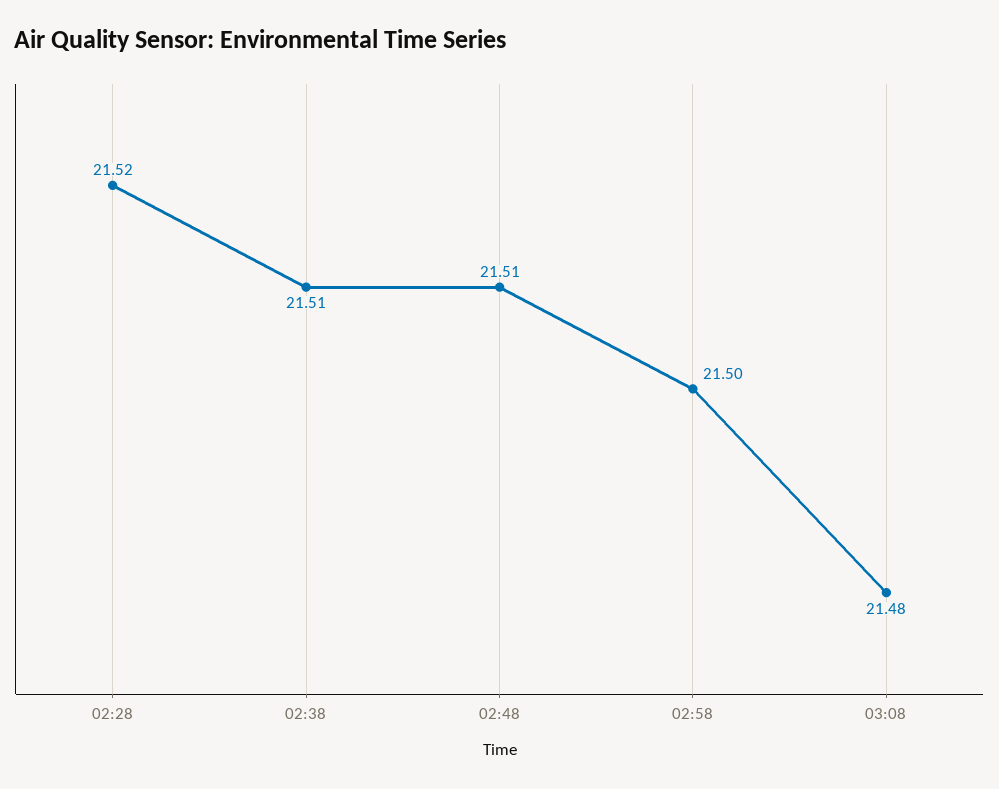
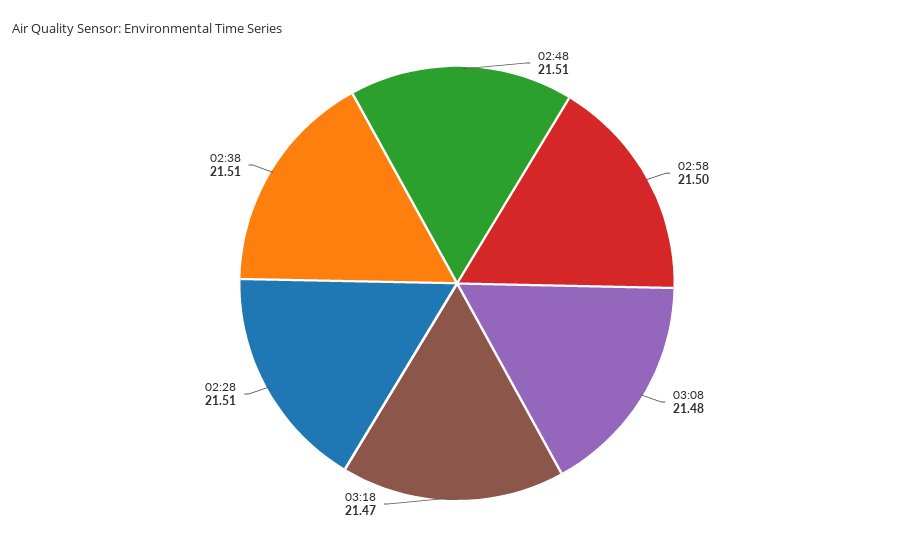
02:28: 21.52 -> 21.51
03:18: none -> 21.47

